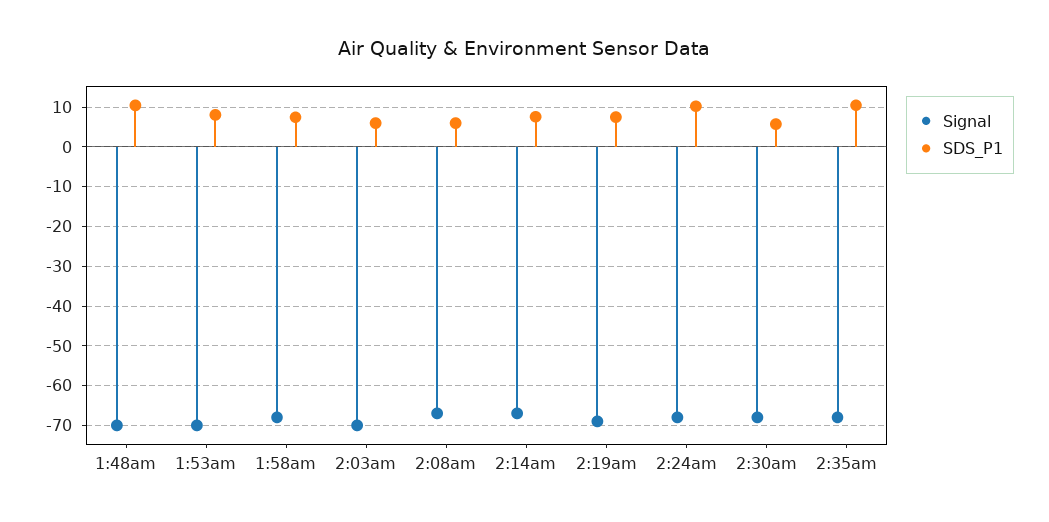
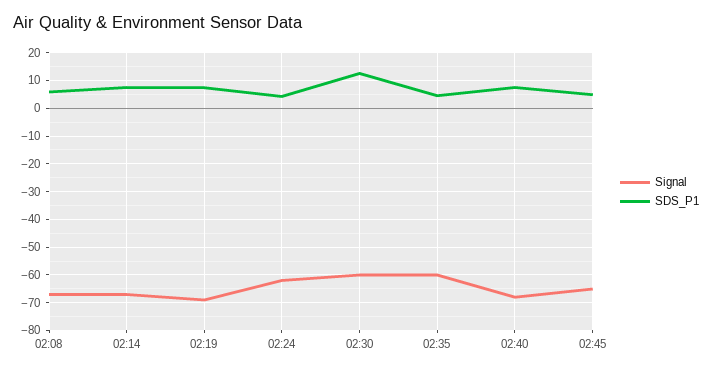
Signal, 1:48am: -70 -> none
SDS_P1, 1:48am: 10 -> none
Signal, 1:53am: -70 -> none
SDS_P1, 1:53am: 8 -> none
Signal, 1:58am: -68 -> none
SDS_P1, 1:58am: 8 -> none
Signal, 2:03am: -70 -> none
SDS_P1, 2:03am: 6 -> none
Signal, 2:24am: -68 -> -62.5
SDS_P1, 2:24am: 10 -> 5
Signal, 2:30am: -68 -> -60
SDS_P1, 2:30am: 6 -> 12.5
Signal, 2:35am: -68 -> -60
SDS_P1, 2:35am: 10 -> 5
Signal, 02:40: none -> -67.5
SDS_P1, 02:40: none -> 7.5
Signal, 02:45: none -> -65
SDS_P1, 02:45: none -> 5

